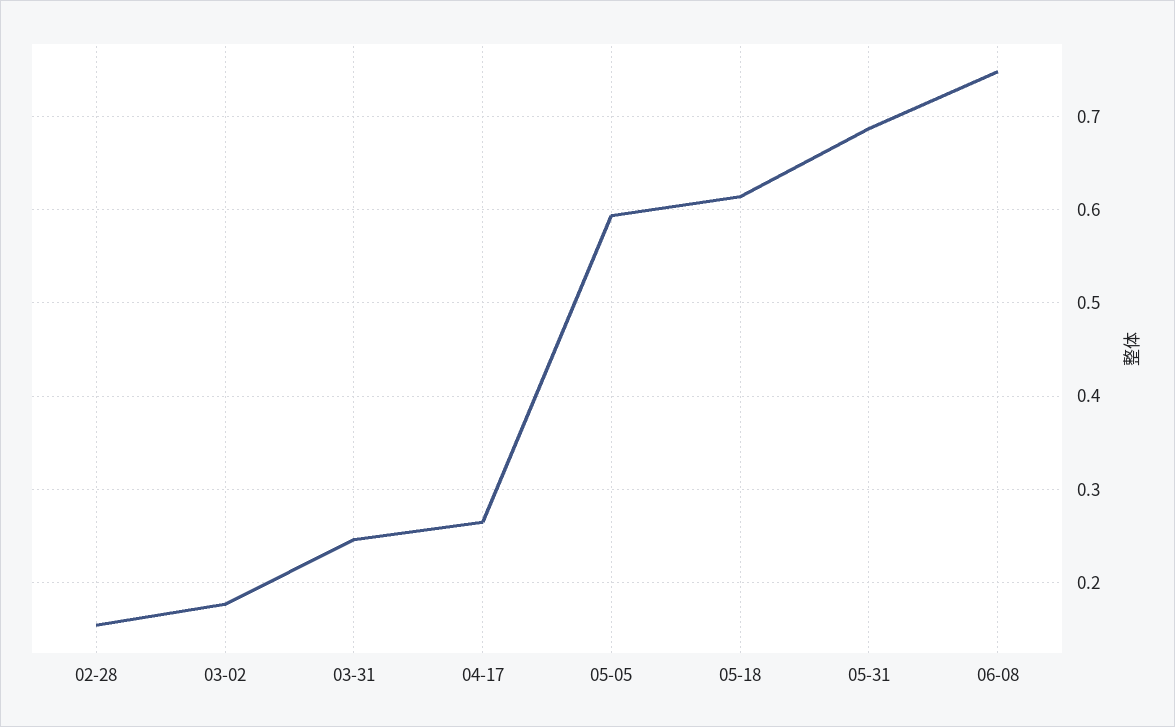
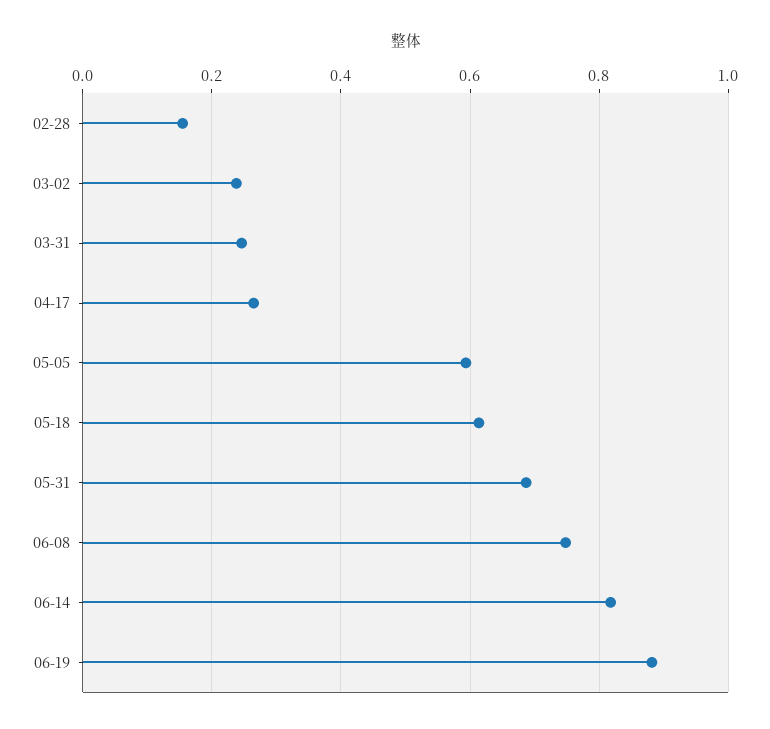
03-02: 0.18 -> 0.24
06-14: none -> 0.82
06-19: none -> 0.88

